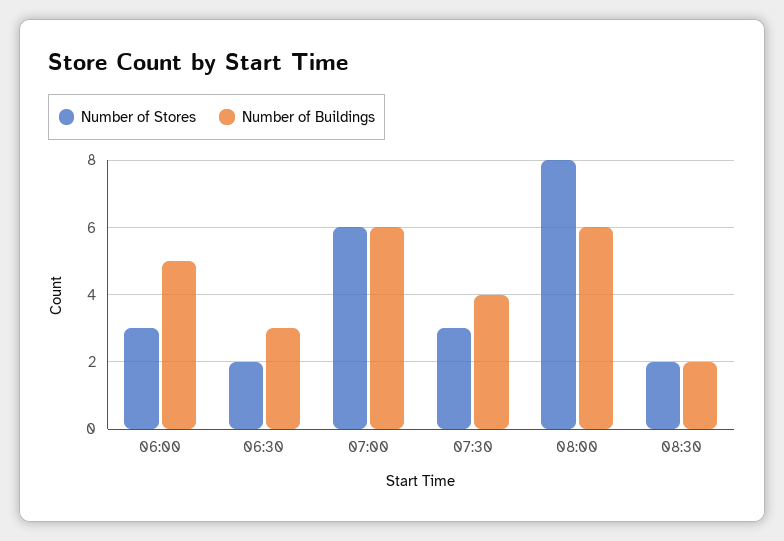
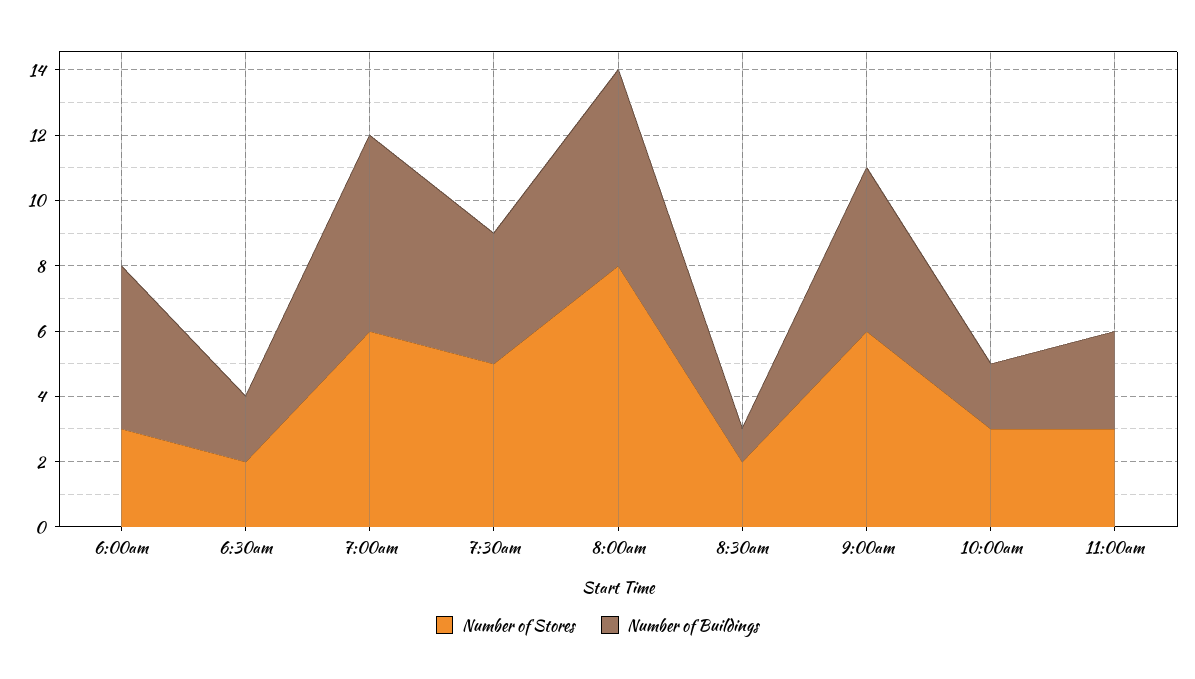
Number of Buildings, 06:30: 3 -> 2
Number of Stores, 07:30: 3 -> 5
Number of Buildings, 08:30: 2 -> 1
Number of Stores, 9:00am: none -> 6
Number of Buildings, 9:00am: none -> 5
Number of Stores, 10:00am: none -> 3
Number of Buildings, 10:00am: none -> 2
Number of Stores, 11:00am: none -> 3
Number of Buildings, 11:00am: none -> 3

